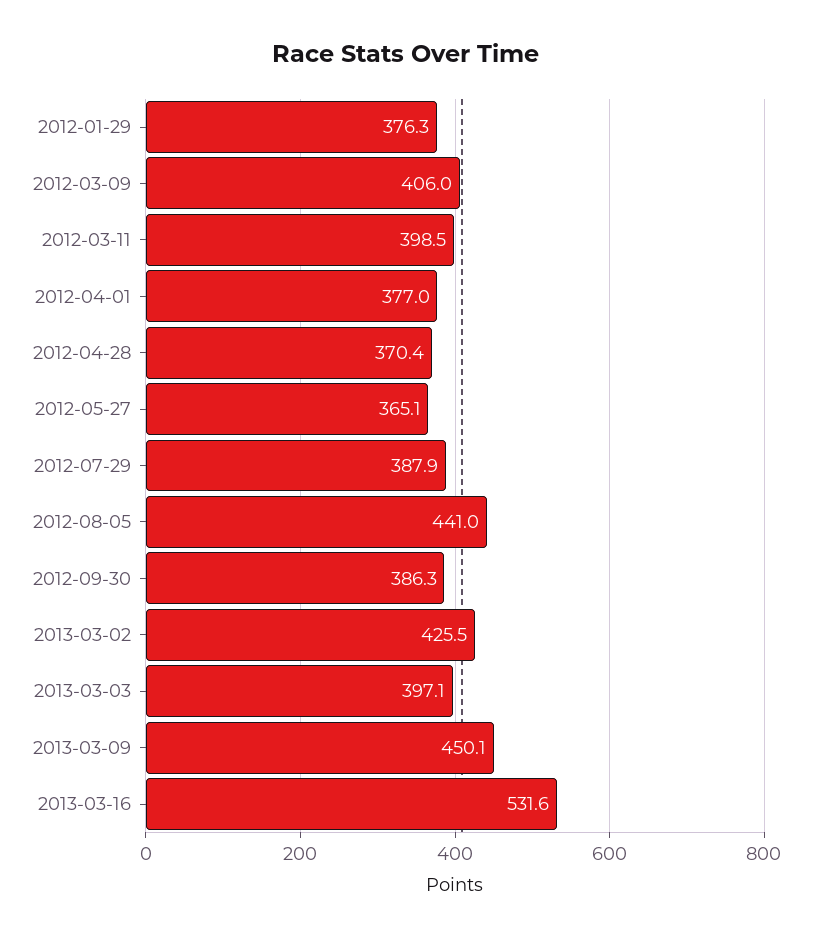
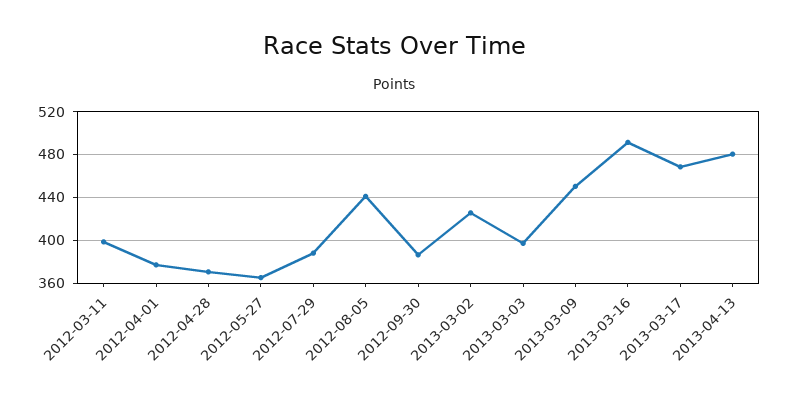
2012-01-29: 376.3 -> none
2012-03-09: 406 -> none
2013-03-16: 531.6 -> 490
2013-03-17: none -> 470
2013-04-13: none -> 480

